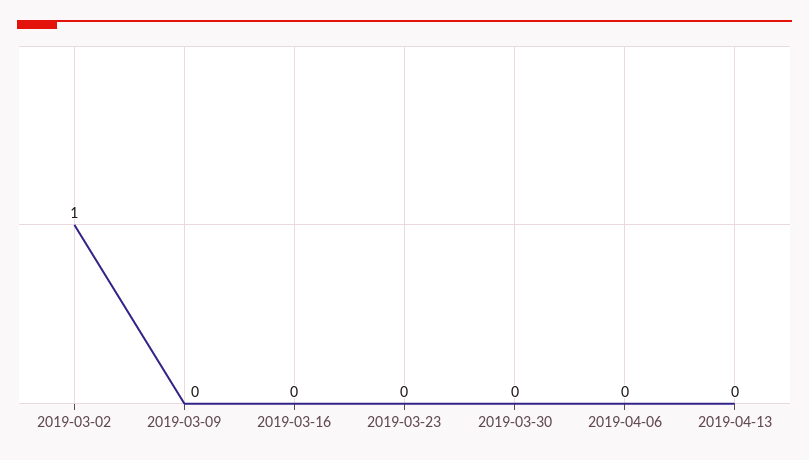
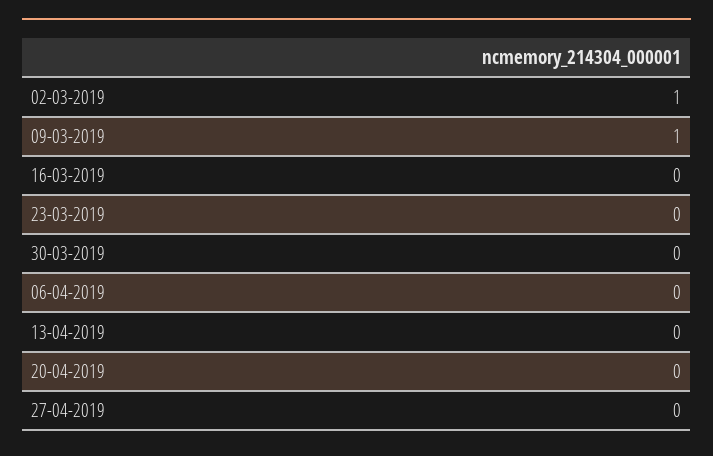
2019-03-09: 0 -> 1
20-04-2019: none -> 0
27-04-2019: none -> 0

